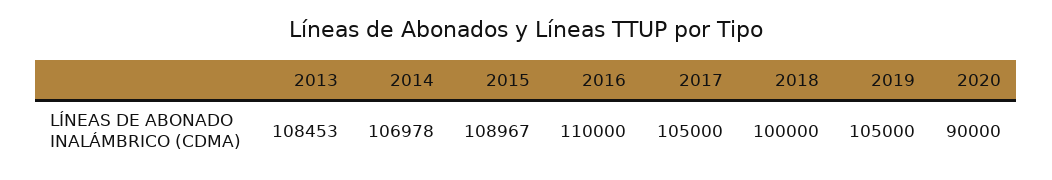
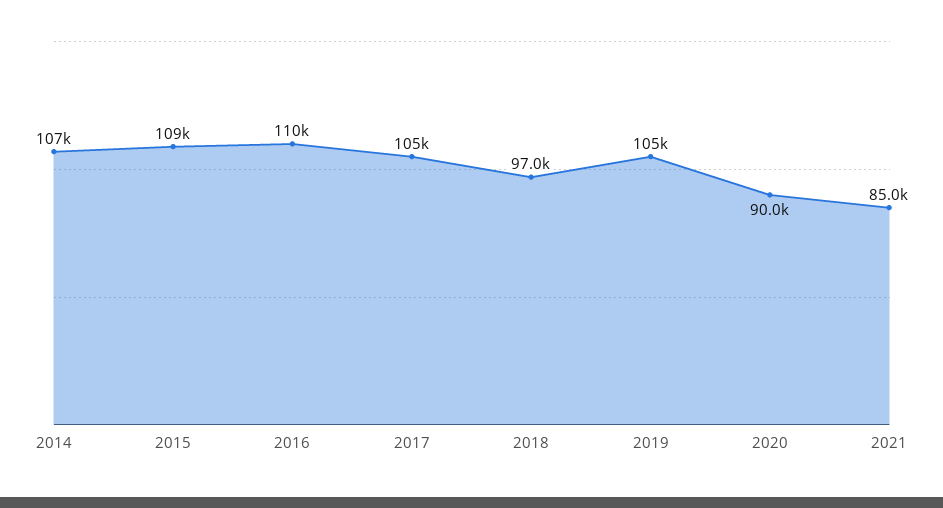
2013: 108453 -> none
2018: 100000 -> 97000
2021: none -> 85000

